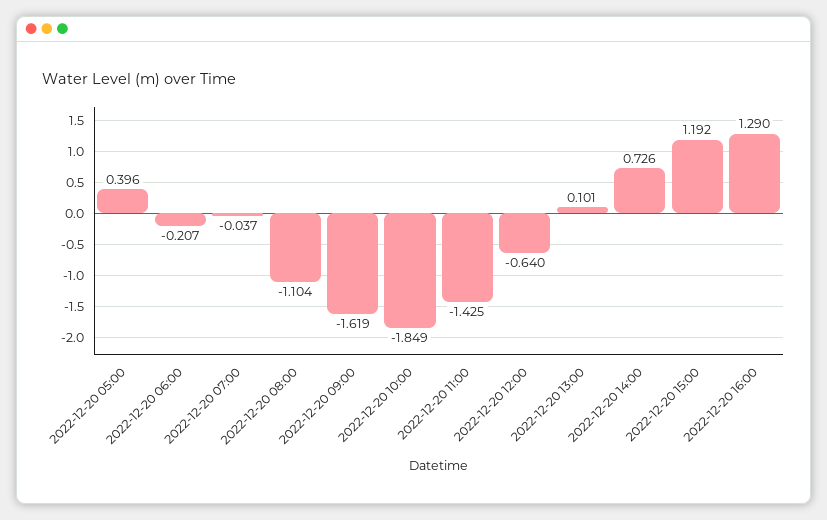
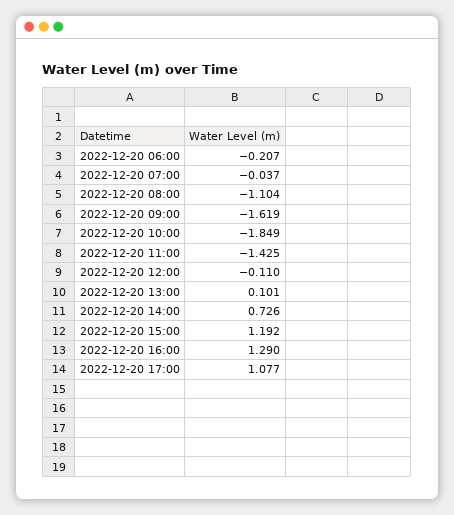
2022-12-20 05:00: 0.396 -> none
2022-12-20 12:00: -0.64 -> -0.11
2022-12-20 17:00: none -> 1.077

